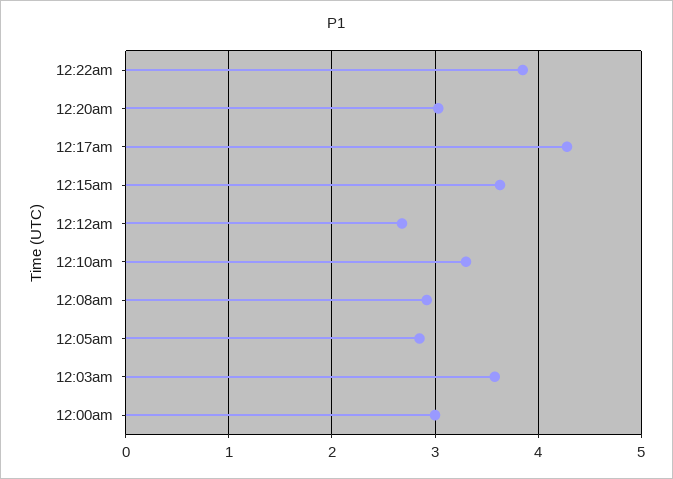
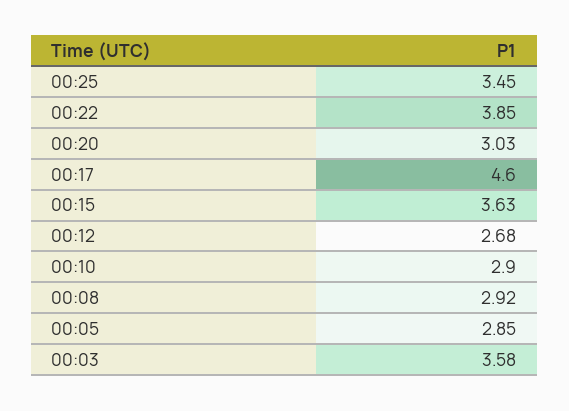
12:17am: 4.3 -> 4.6
12:10am: 3.3 -> 2.9
12:00am: 3 -> none
00:25: none -> 3.45

